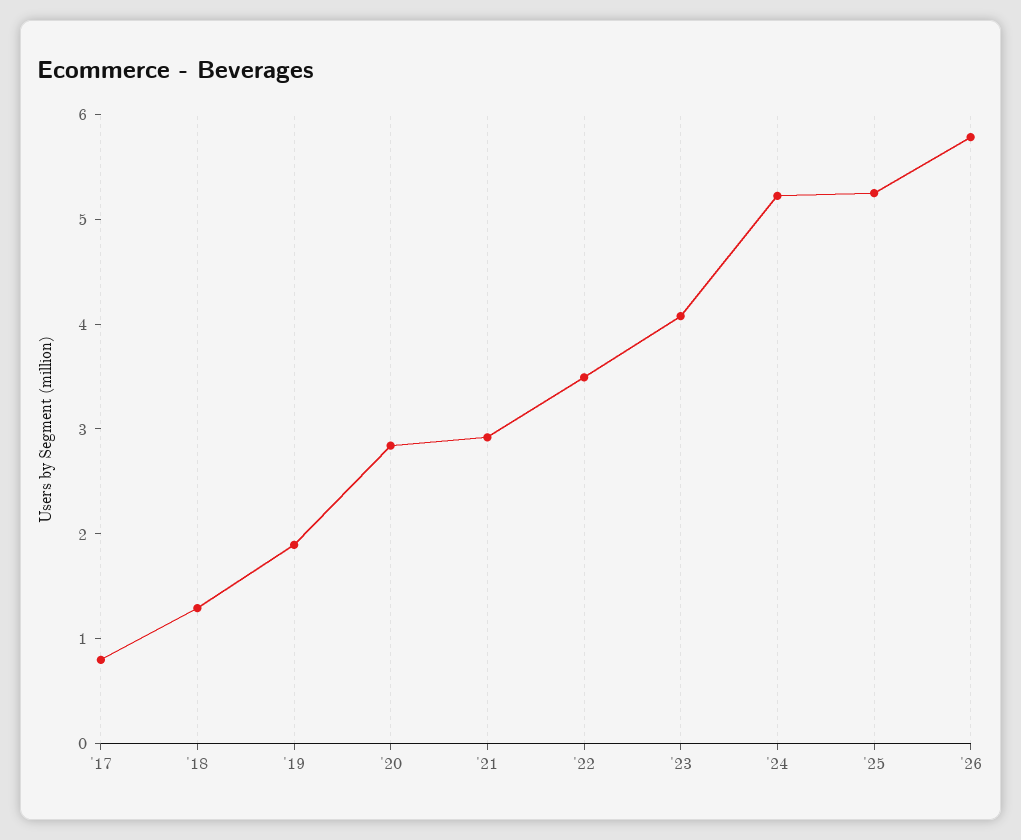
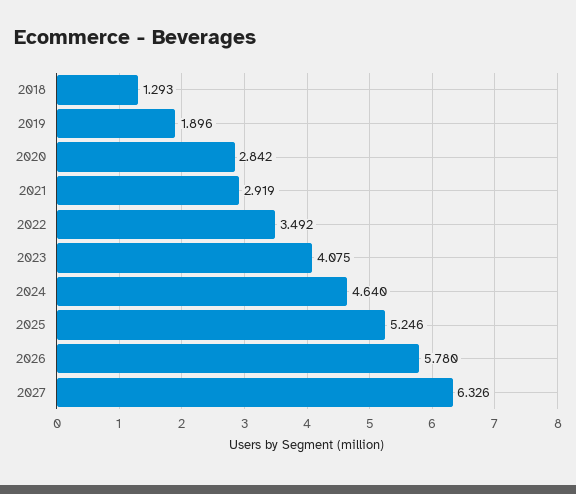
'17: 0.8 -> none
'24: 5.2 -> 4.64
2027: none -> 6.326

